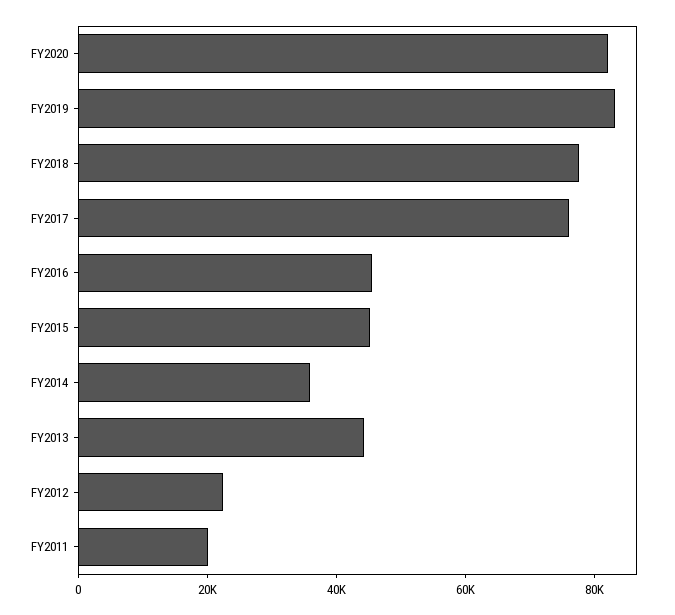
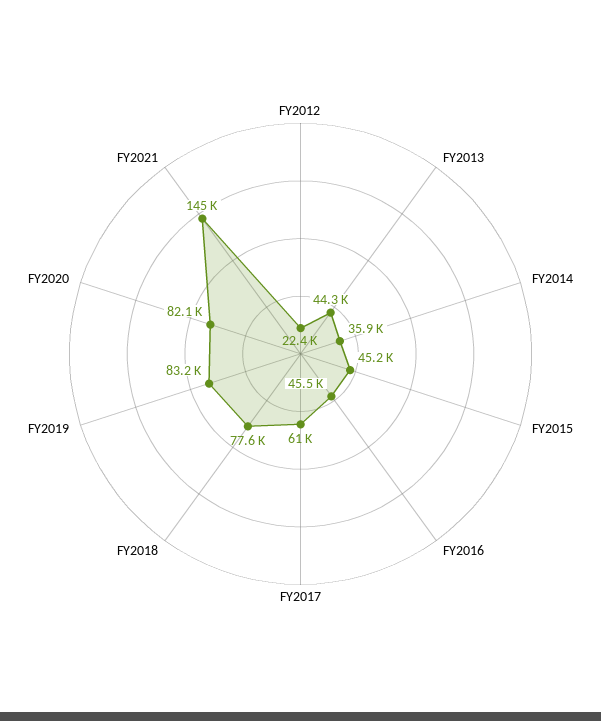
FY2017: 75000 -> 61000
FY2011: 20000 -> none
FY2021: none -> 145000

